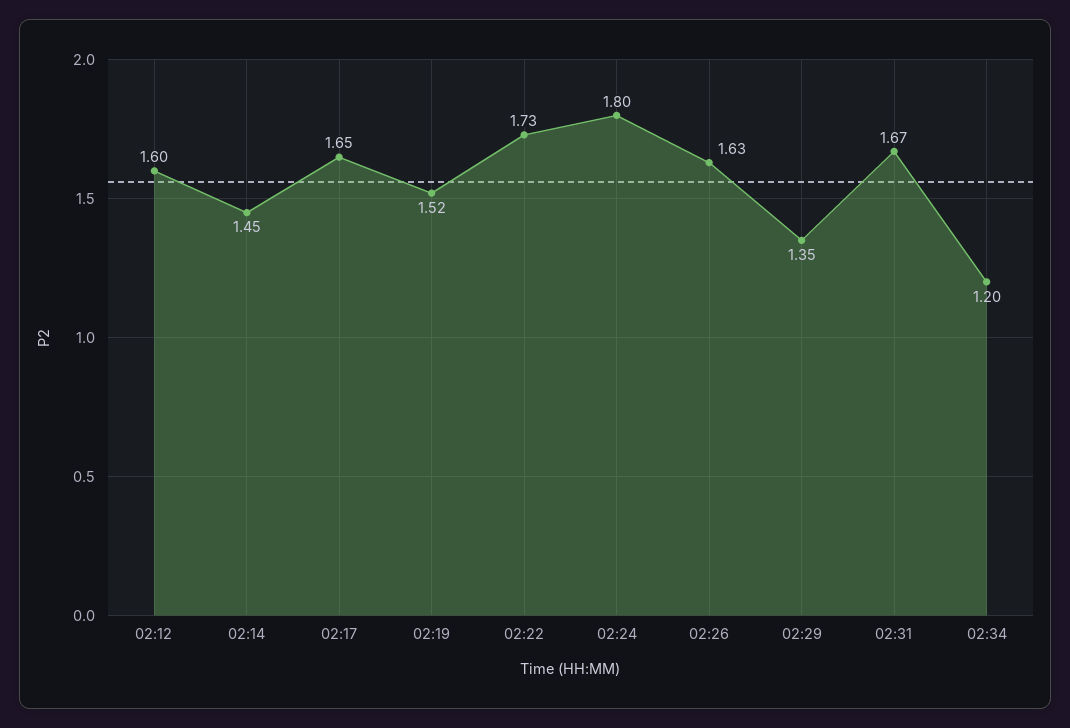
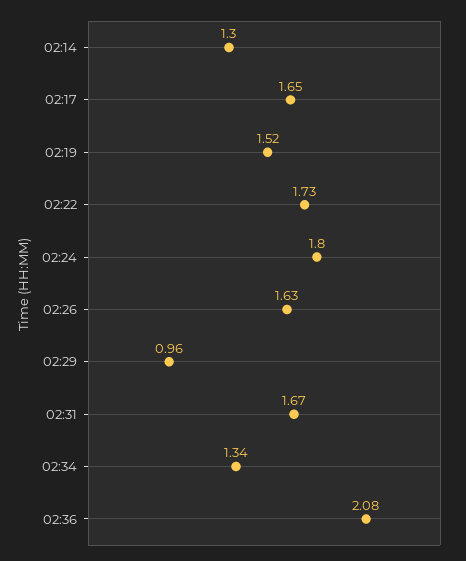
02:12: 1.6 -> none
02:14: 1.45 -> 1.3
02:29: 1.35 -> 0.96
02:34: 1.2 -> 1.34
02:36: none -> 2.08

